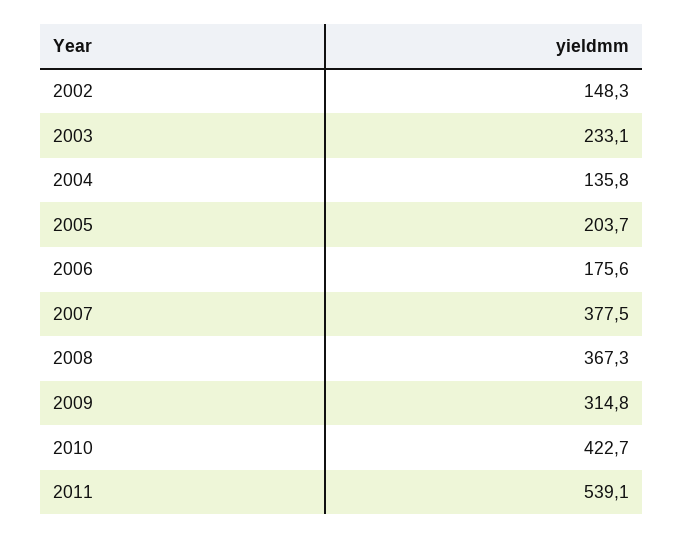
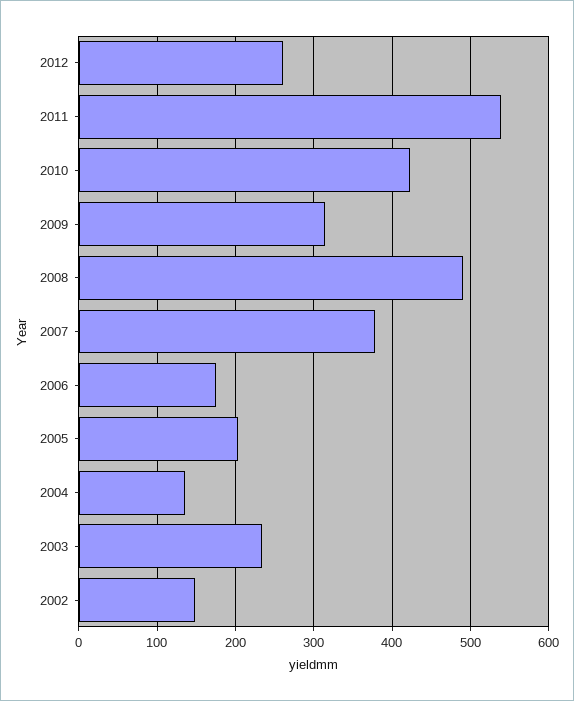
2008: 367.3 -> 490
2012: none -> 260

